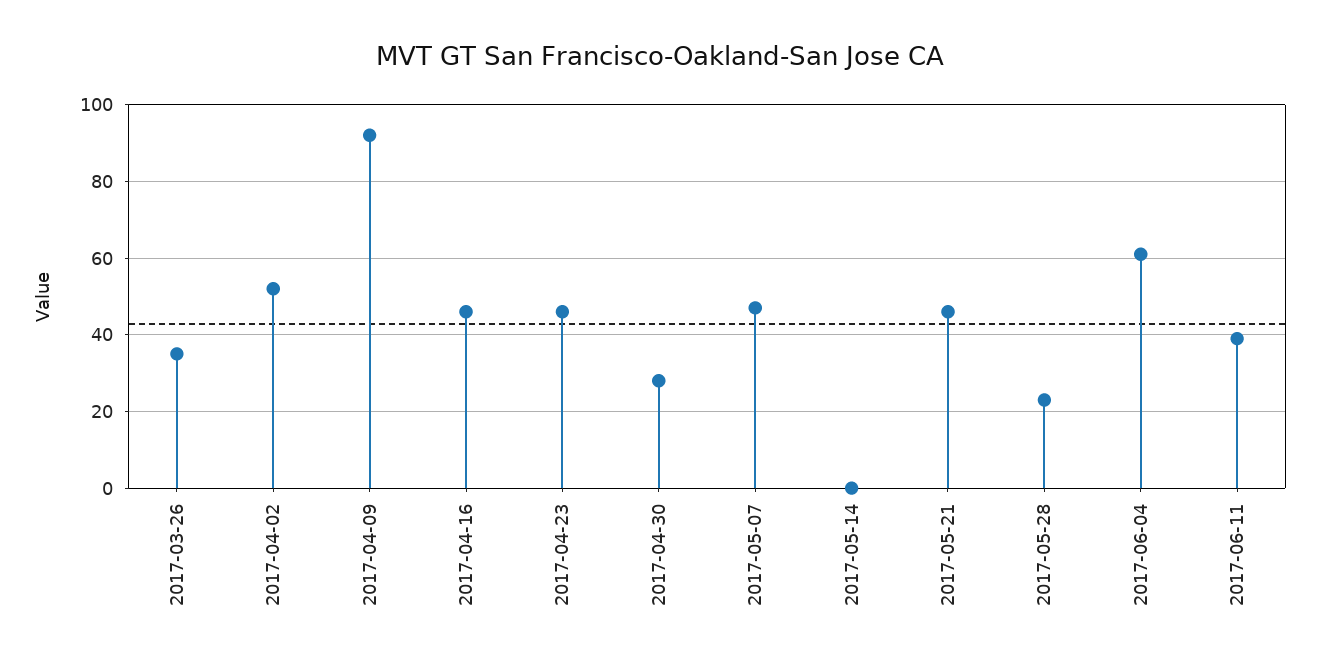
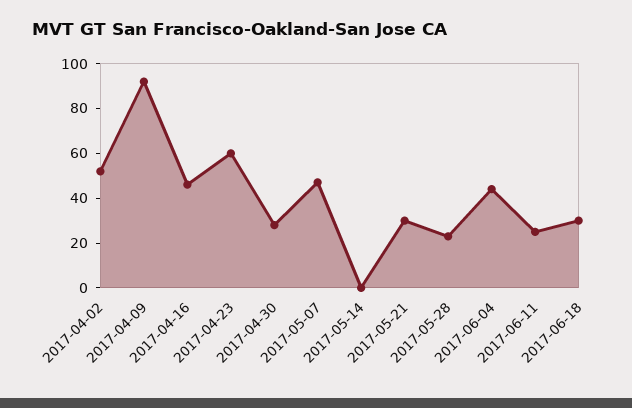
2017-03-26: 35 -> none
2017-04-23: 45 -> 60
2017-05-21: 45 -> 30
2017-06-04: 60 -> 45
2017-06-11: 40 -> 25
2017-06-18: none -> 30

